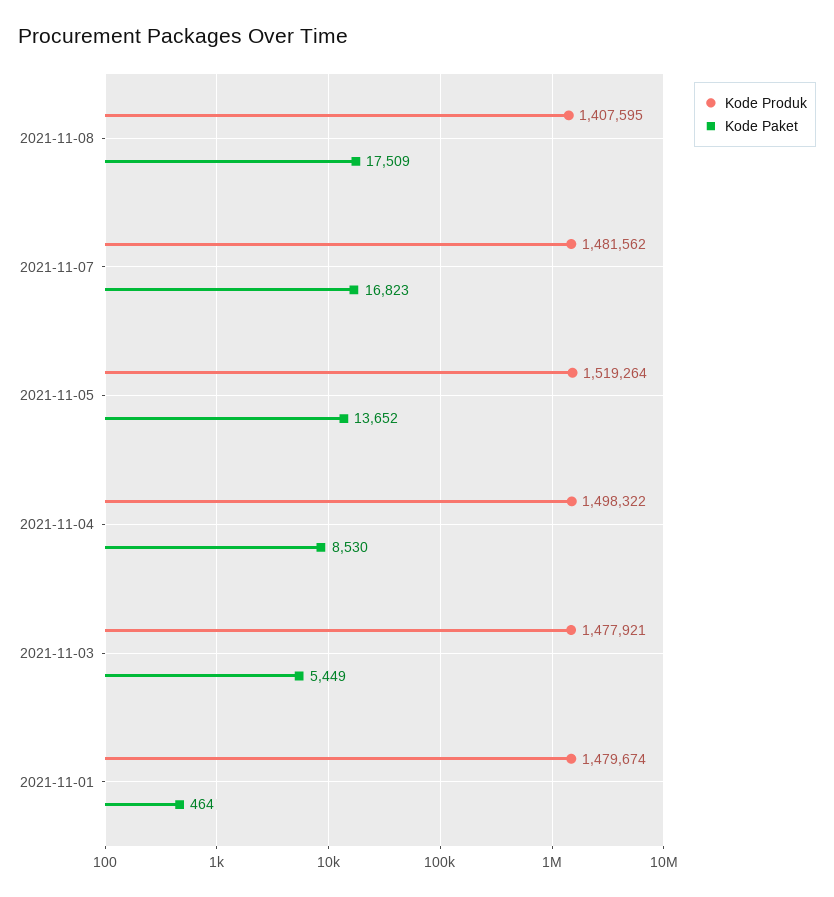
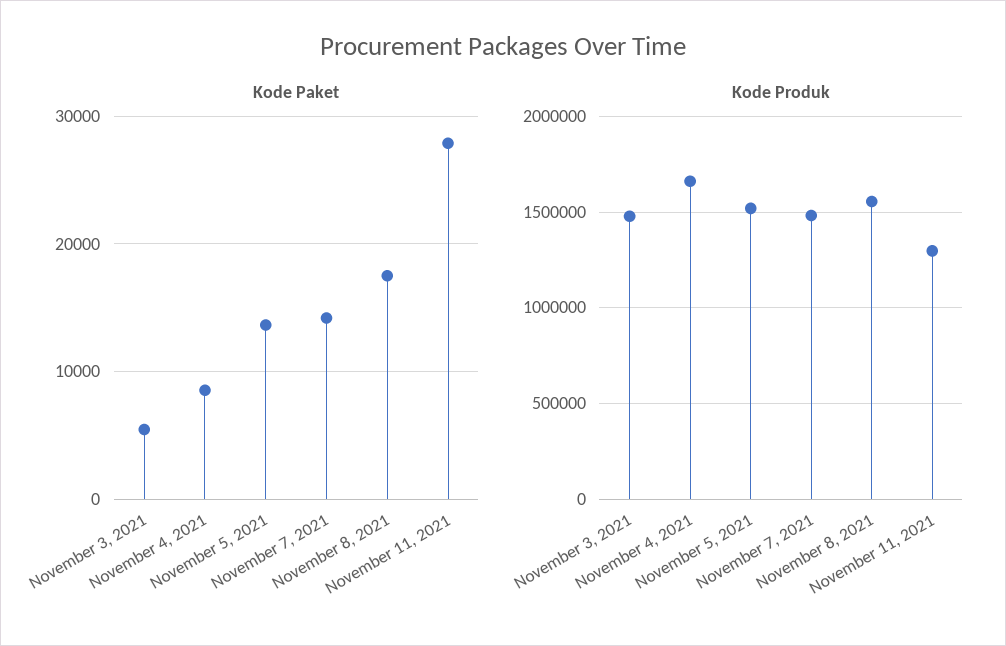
Kode Produk, 2021-11-08: 1407595 -> 1550000
Kode Paket, 2021-11-07: 16823 -> 14000
Kode Produk, 2021-11-04: 1498322 -> 1650000
Kode Produk, 2021-11-01: 1479674 -> none
Kode Paket, 2021-11-01: 464 -> none
Kode Paket, November 11, 2021: none -> 28000
Kode Produk, November 11, 2021: none -> 1300000

